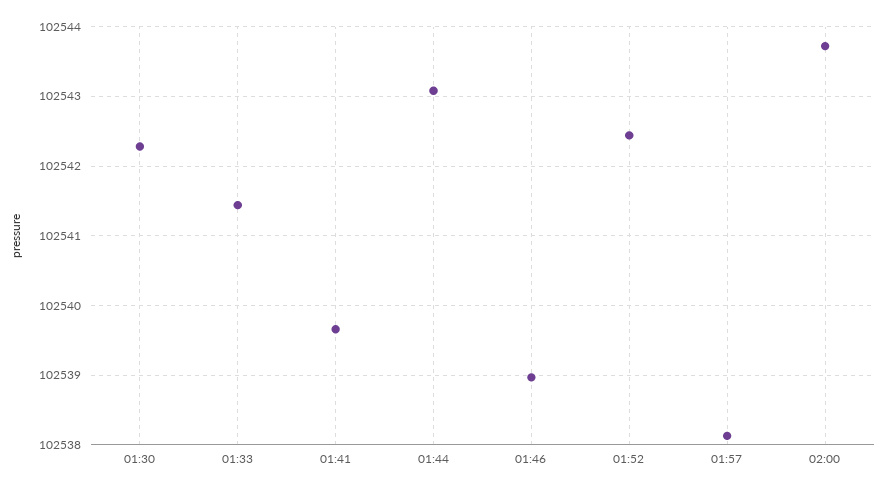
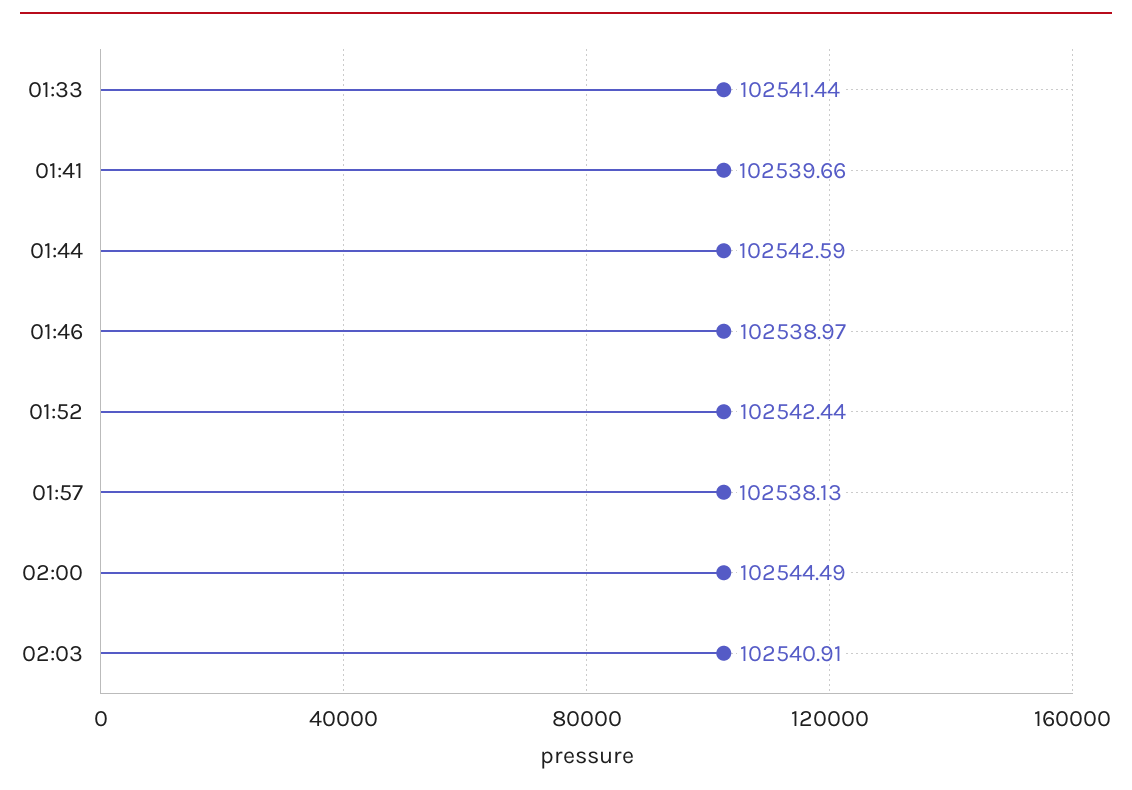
01:30: 102542.3 -> none
01:44: 102543.1 -> 102542.59
02:00: 102543.7 -> 102544.49
02:03: none -> 102540.91

